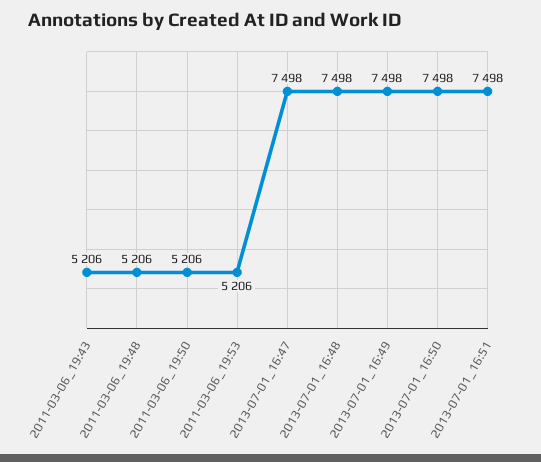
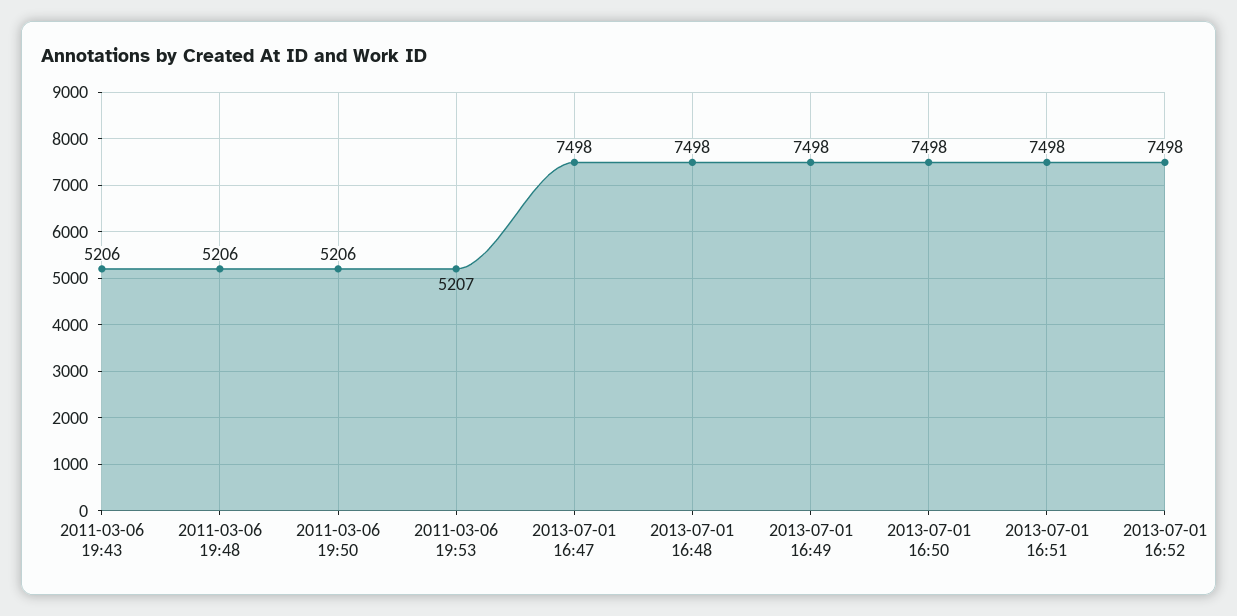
2011-03-06_19:53: 5206 -> 5207
2013-07-01 16:52: none -> 7498

